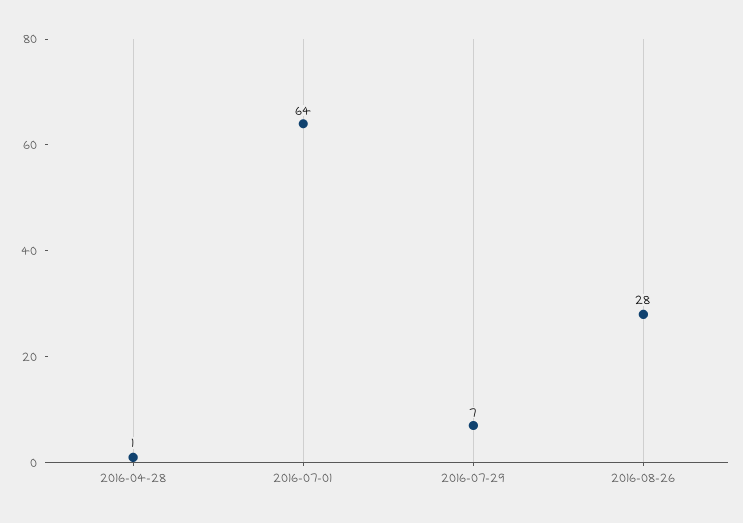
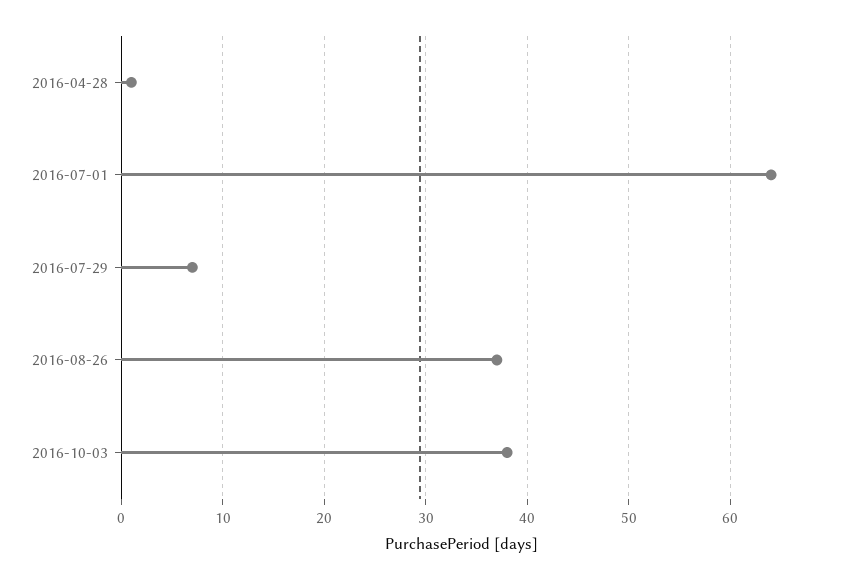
2016-08-26: 28 -> 37
2016-10-03: none -> 38

